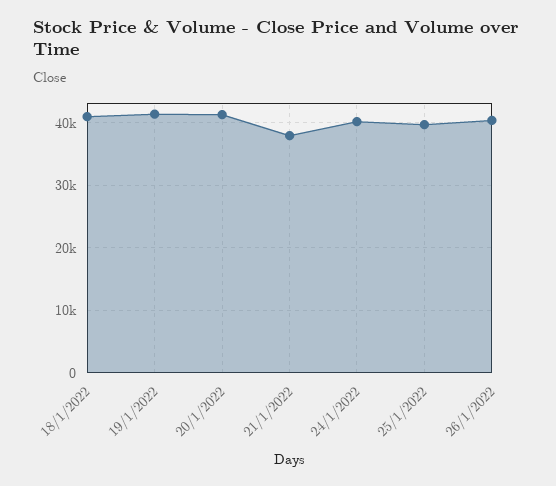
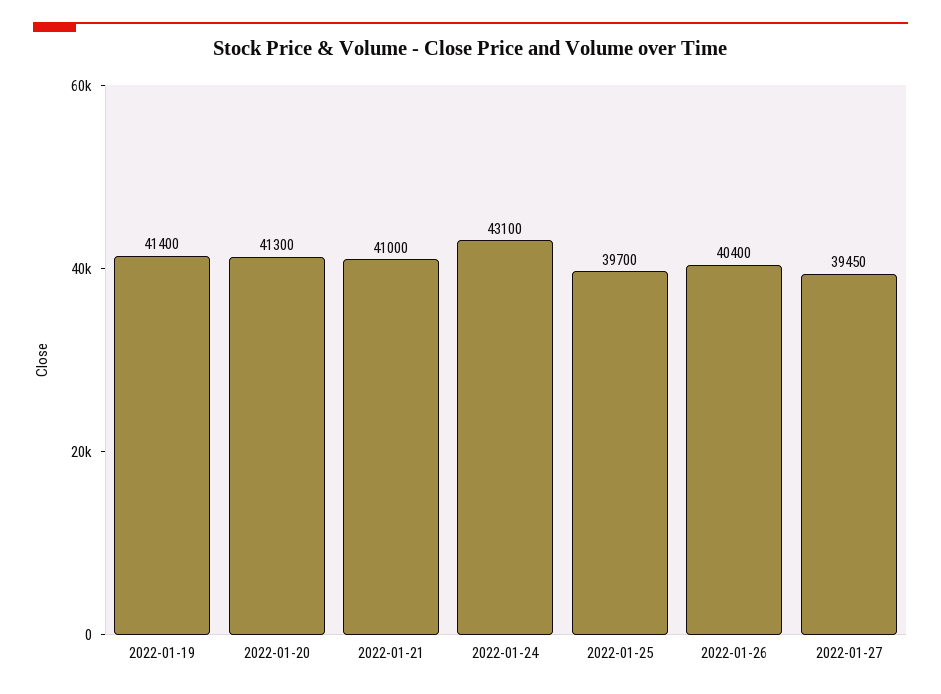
18/1/2022: 41000 -> none
21/1/2022: 38000 -> 41000
24/1/2022: 40000 -> 43100
2022-01-27: none -> 39450

